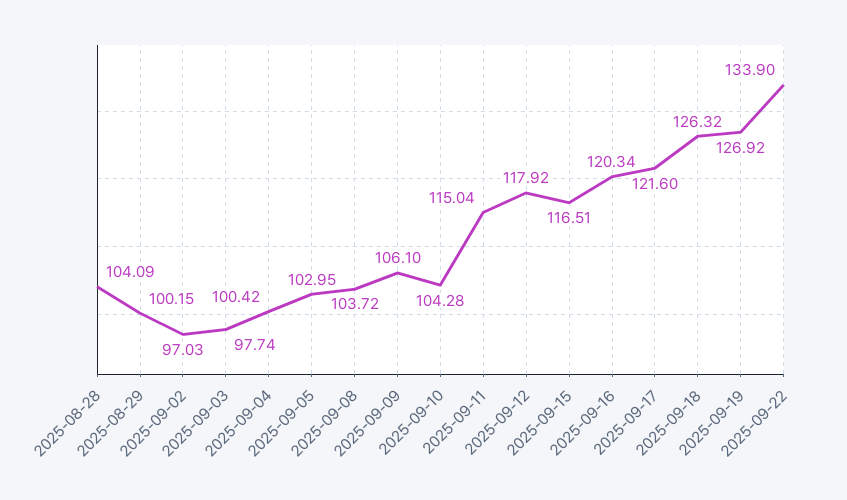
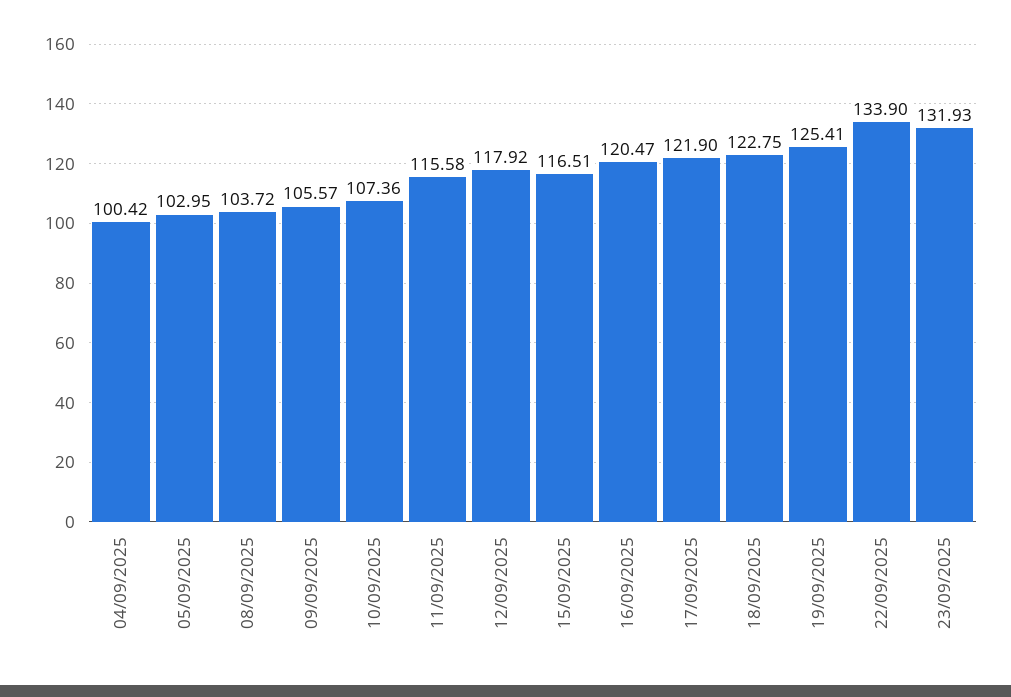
2025-08-28: 104.09 -> none
2025-08-29: 100.15 -> none
2025-09-02: 97.03 -> none
2025-09-03: 97.74 -> none
2025-09-09: 106.1 -> 105.57
2025-09-10: 104.28 -> 107.36
2025-09-11: 115.04 -> 115.58
2025-09-16: 120.34 -> 120.47
2025-09-17: 121.6 -> 121.9
2025-09-18: 126.32 -> 122.75
2025-09-19: 126.92 -> 125.41
23/09/2025: none -> 131.93

